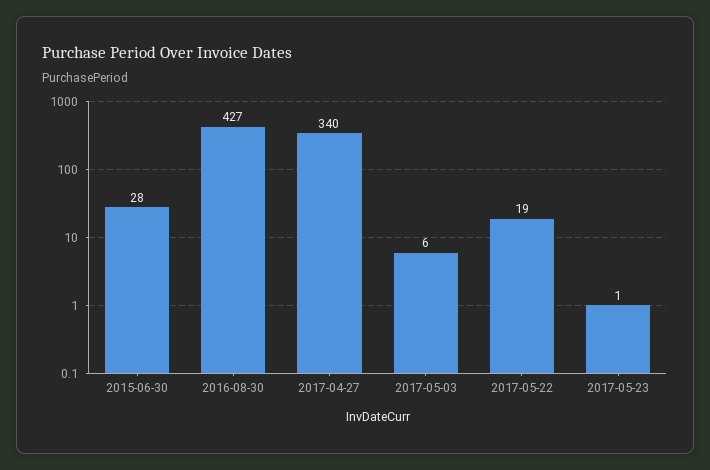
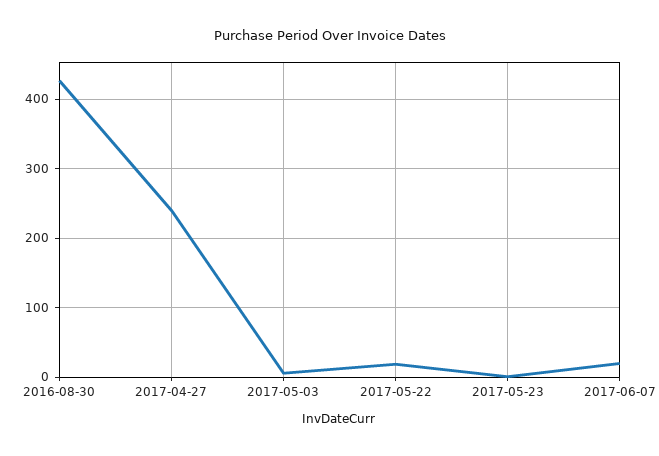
2015-06-30: 28 -> none
2017-04-27: 340 -> 240
2017-06-07: none -> 20

